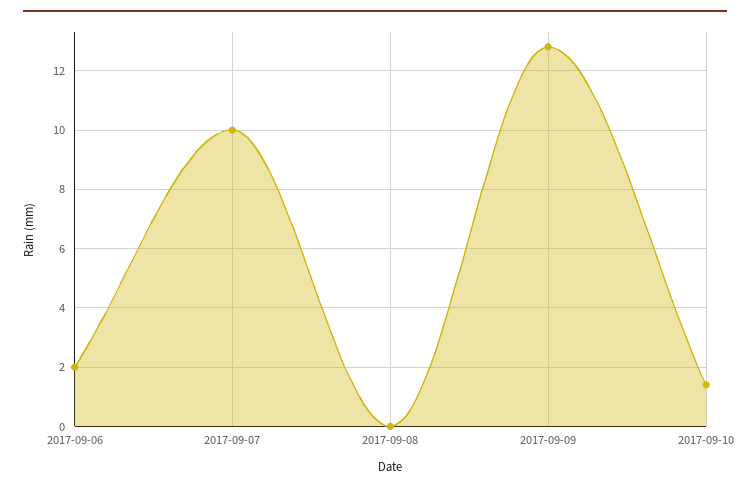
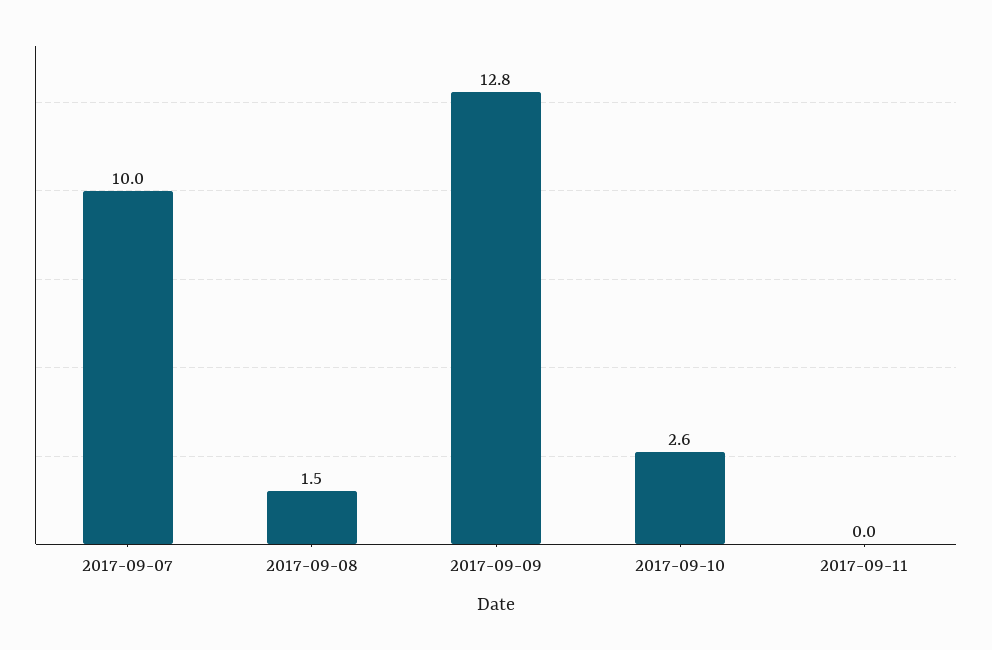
2017-09-06: 2 -> none
2017-09-08: 0 -> 1.5
2017-09-10: 1.5 -> 2.6
2017-09-11: none -> 0

